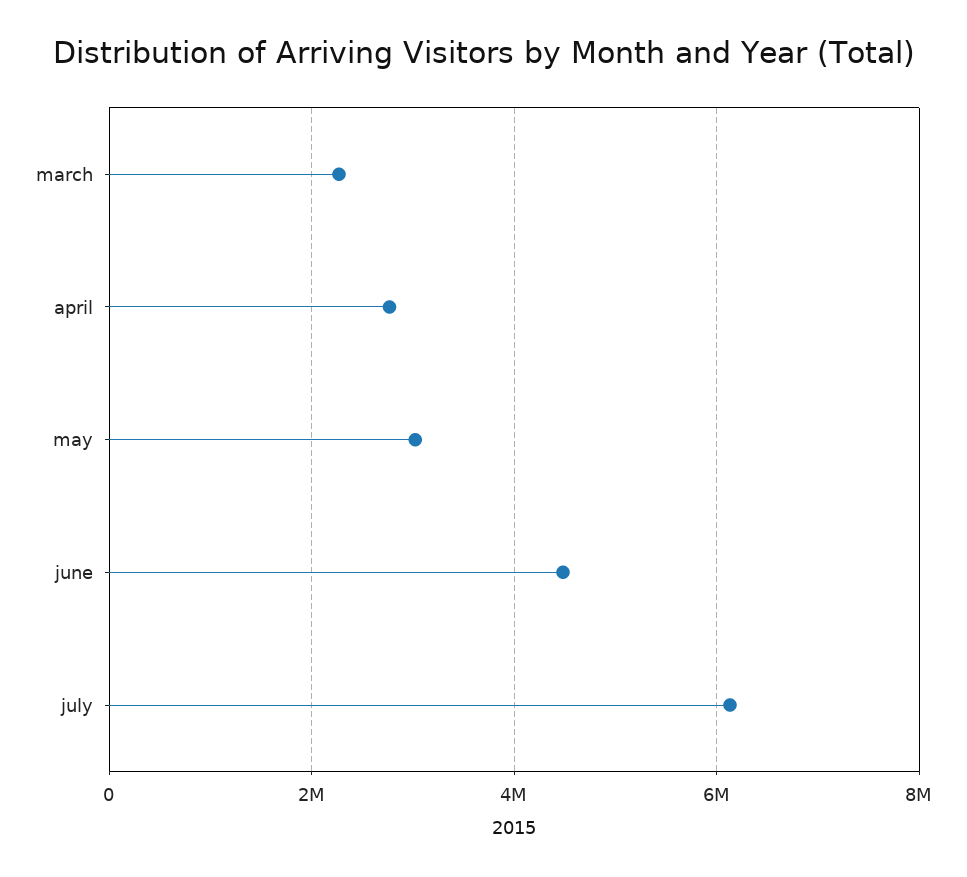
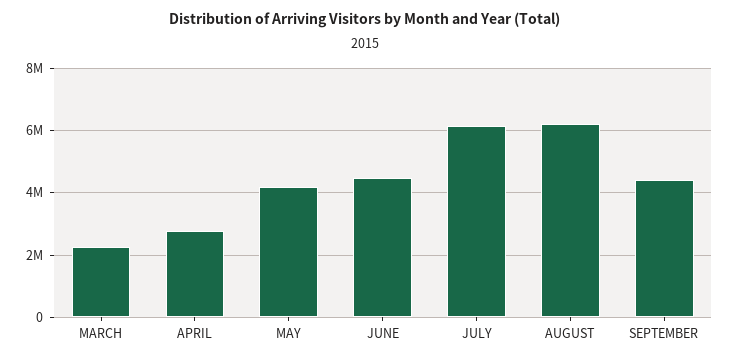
may: 3000000 -> 4200000
AUGUST: none -> 6200000
SEPTEMBER: none -> 4400000

